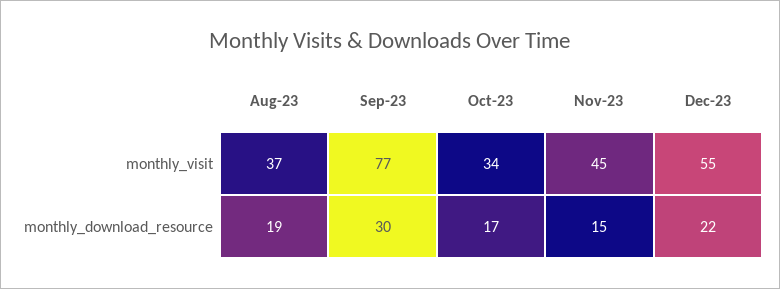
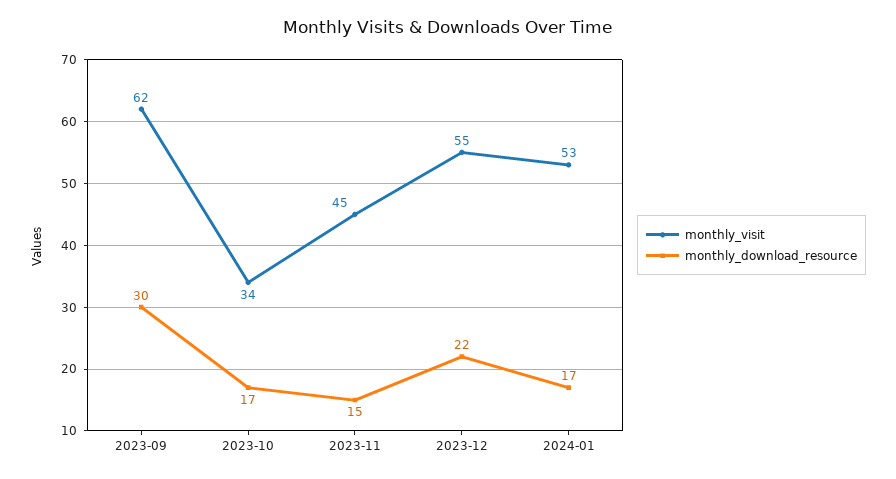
monthly_visit, Aug-23: 37 -> none
monthly_visit, Sep-23: 77 -> 62
monthly_download_resource, Aug-23: 19 -> none
monthly_visit, 2024-01: none -> 53
monthly_download_resource, 2024-01: none -> 17

